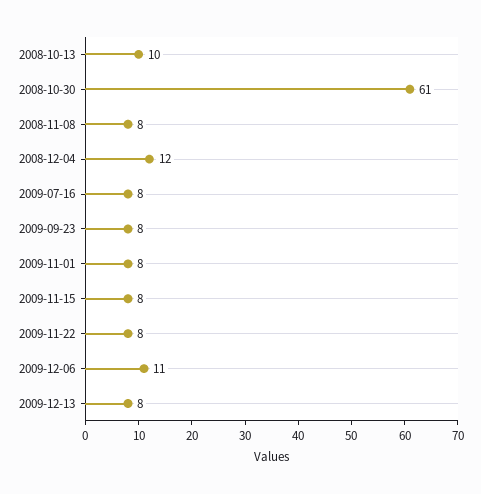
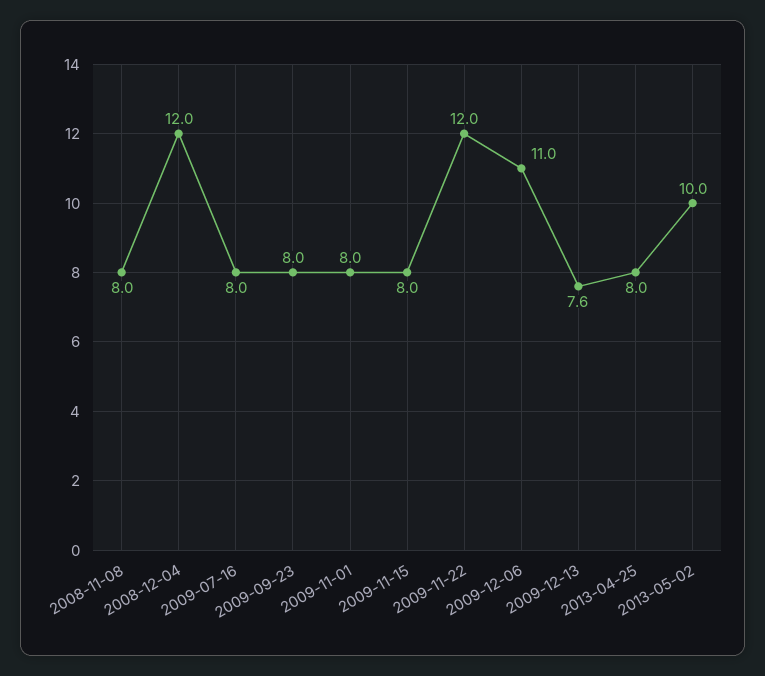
2008-10-13: 10 -> none
2008-10-30: 61 -> none
2009-11-22: 8 -> 12
2013-04-25: none -> 8
2013-05-02: none -> 10

